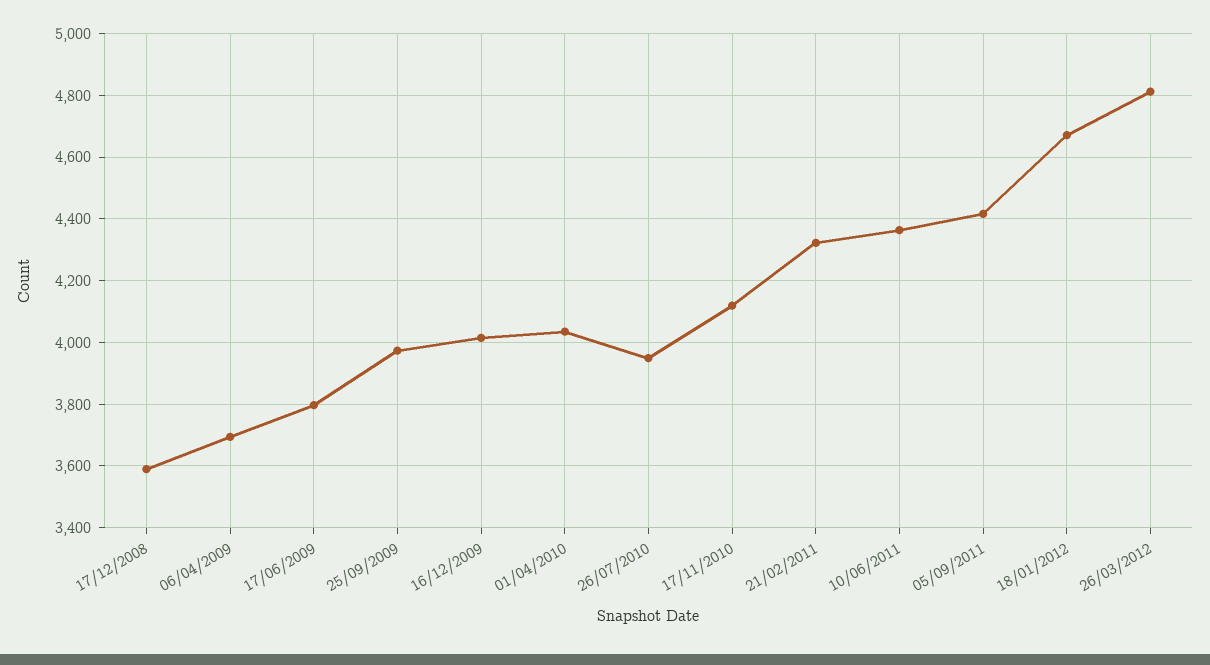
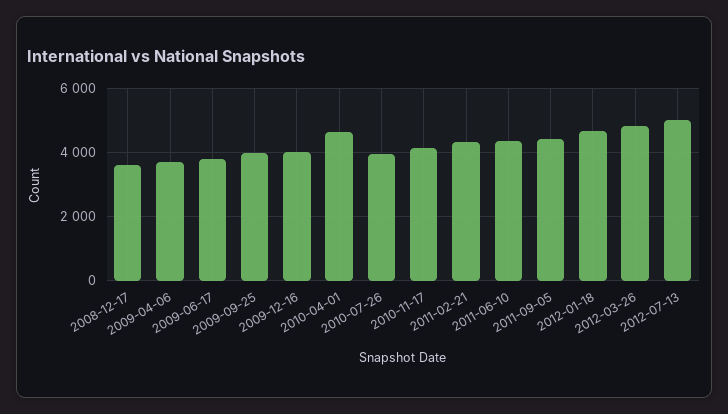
01/04/2010: 4040 -> 4600
2012-07-13: none -> 5000

